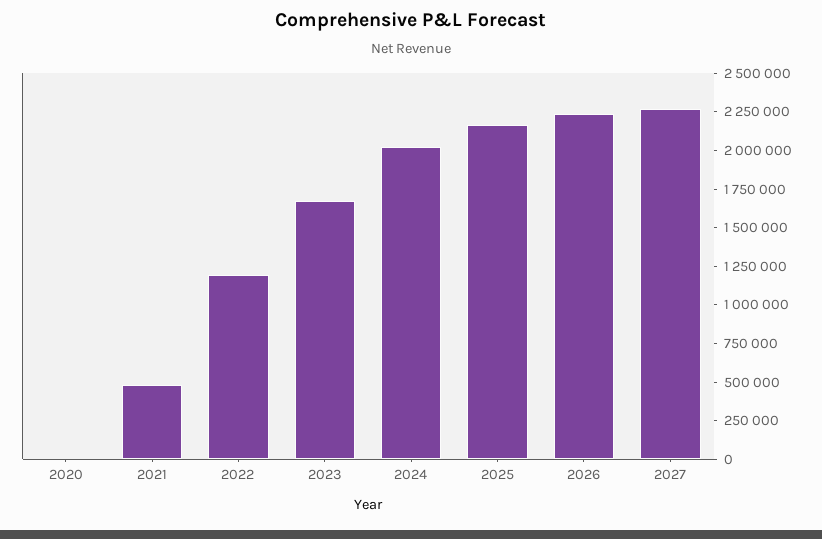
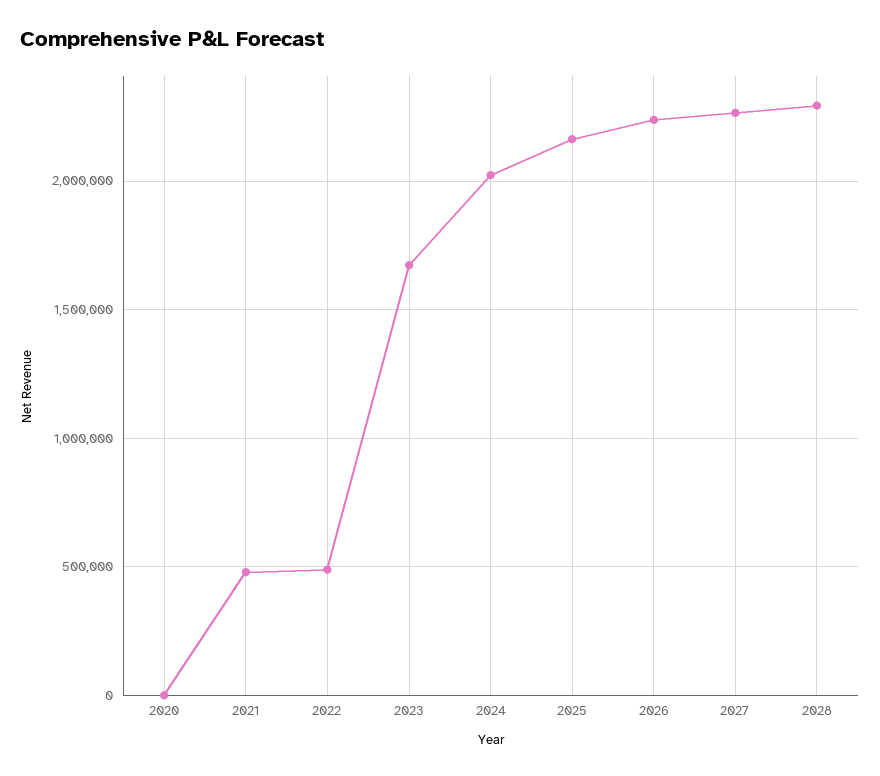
2022: 1250000 -> 500000
2028: none -> 2300000

